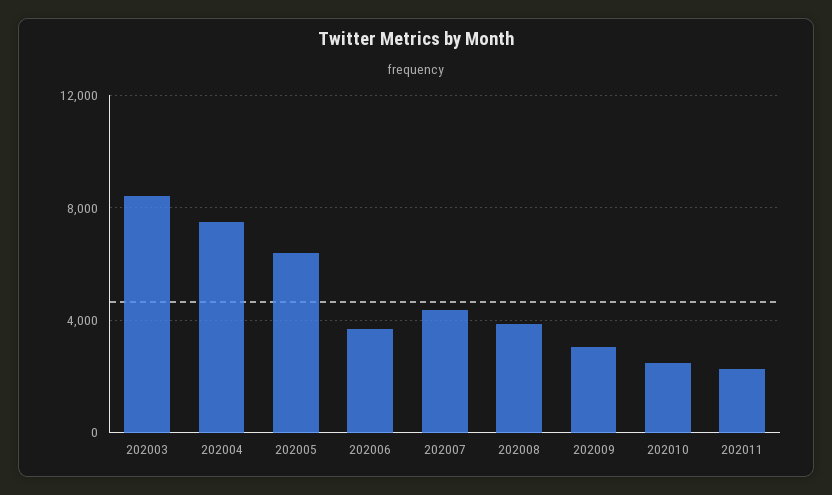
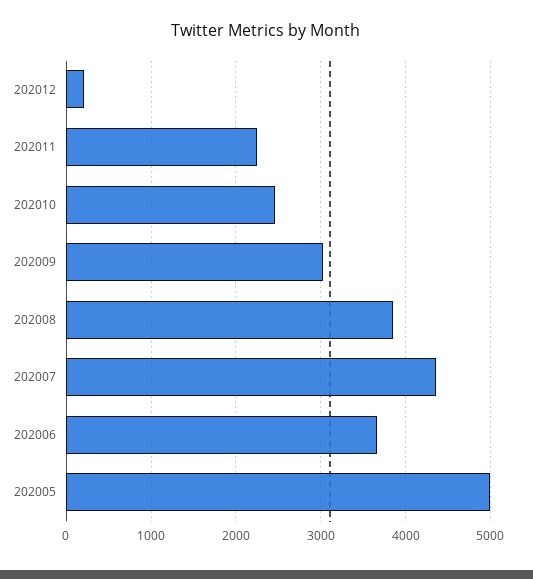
202003: 8500 -> none
202004: 7500 -> none
202005: 6500 -> 5000
202012: none -> 200

